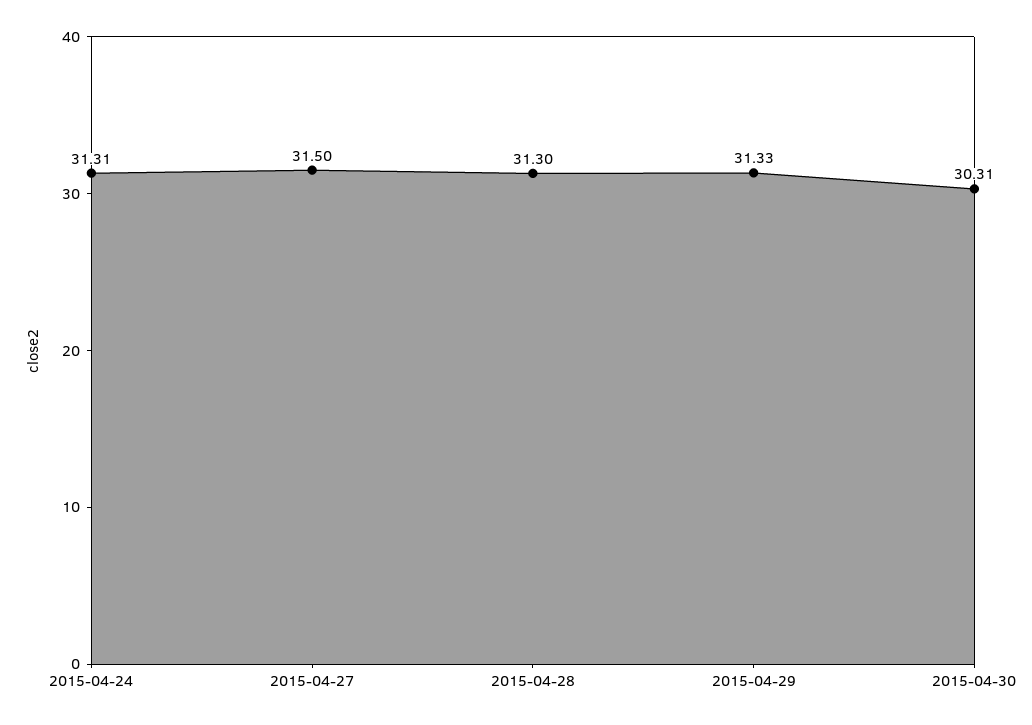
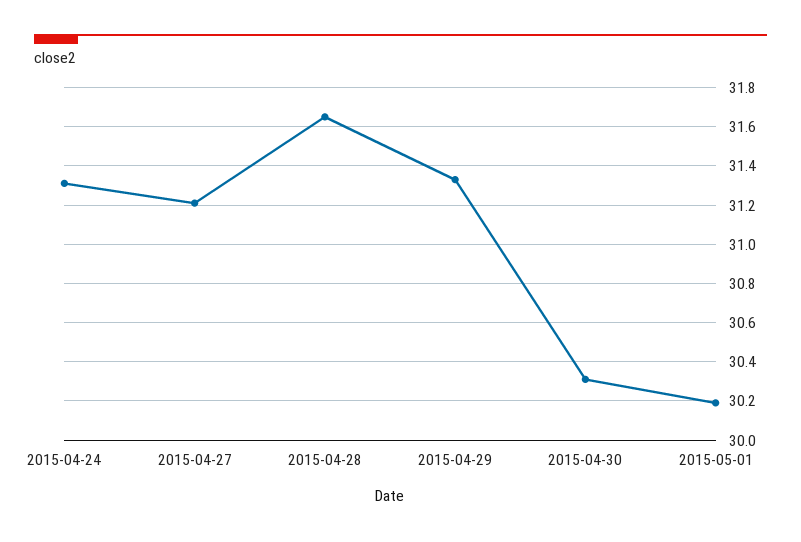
2015-04-27: 31.5 -> 31.2
2015-04-28: 31.3 -> 31.65
2015-05-01: none -> 30.2

